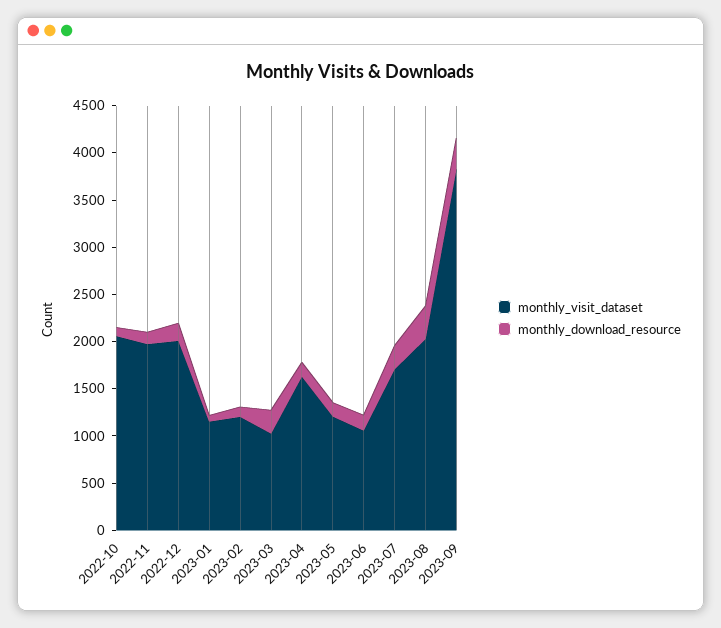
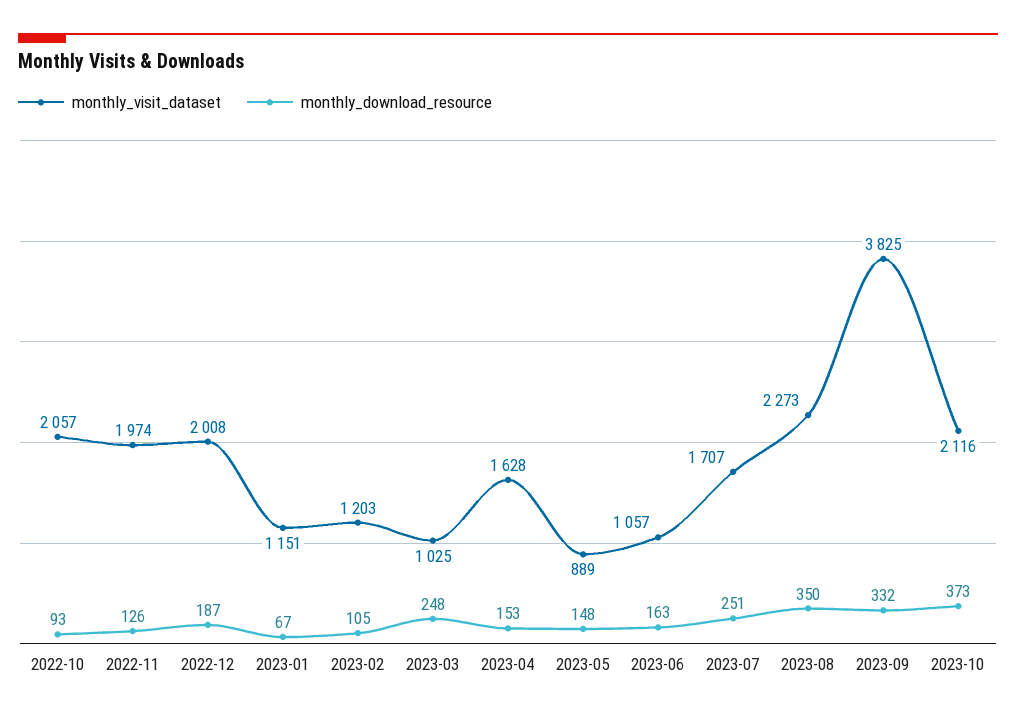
monthly_visit_dataset, 2023-05: 1200 -> 889
monthly_visit_dataset, 2023-08: 2000 -> 2273
monthly_visit_dataset, 2023-10: none -> 2116
monthly_download_resource, 2023-10: none -> 373

